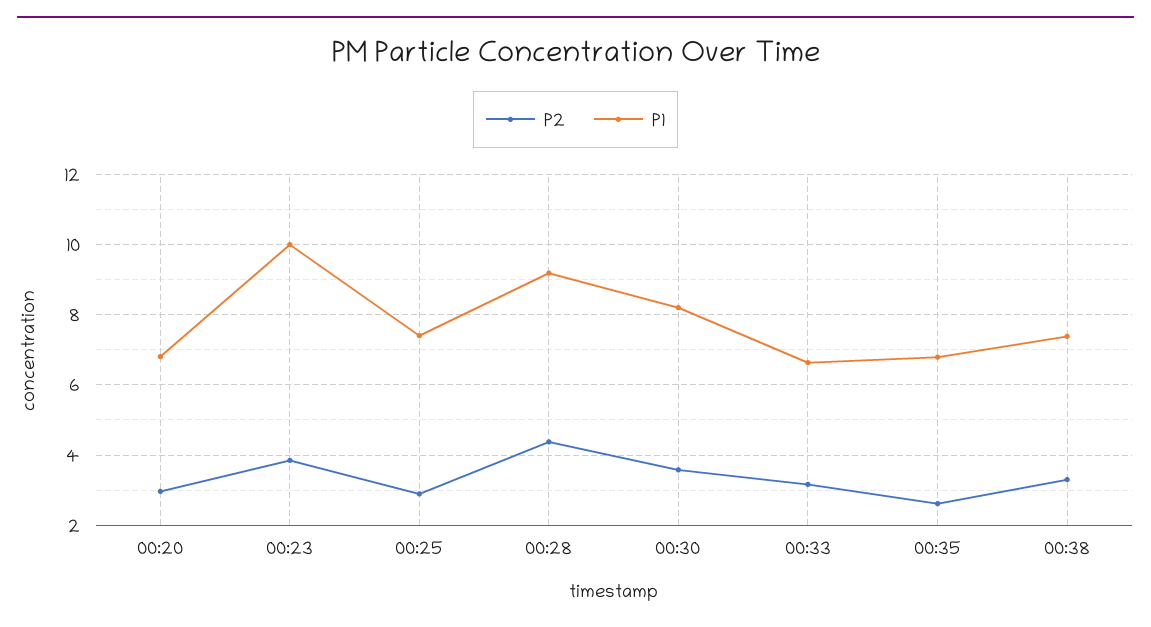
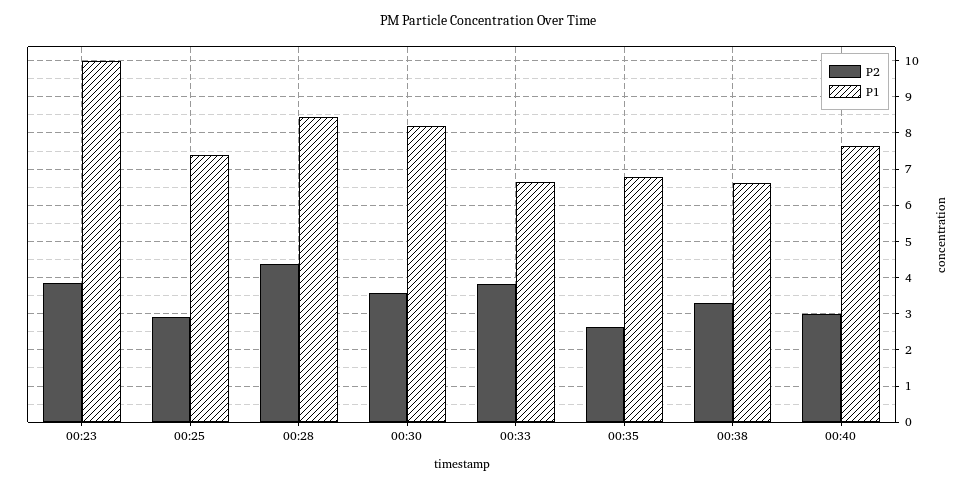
P2, 00:20: 3 -> none
P1, 00:20: 6.8 -> none
P1, 00:28: 9.2 -> 8.4
P2, 00:33: 3.2 -> 3.8
P1, 00:38: 7.4 -> 6.6
P2, 00:40: none -> 3
P1, 00:40: none -> 7.6

